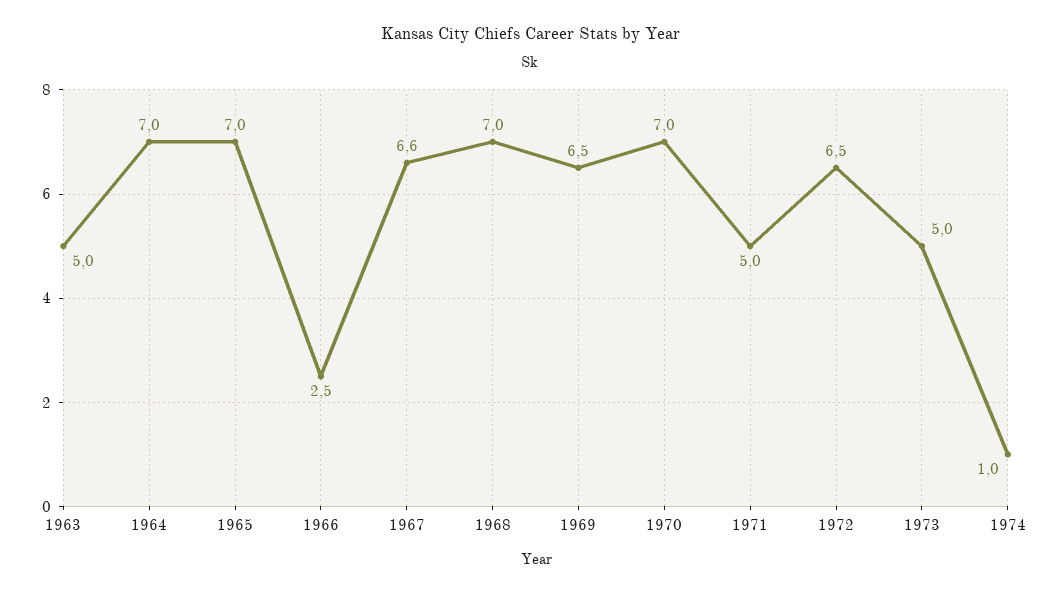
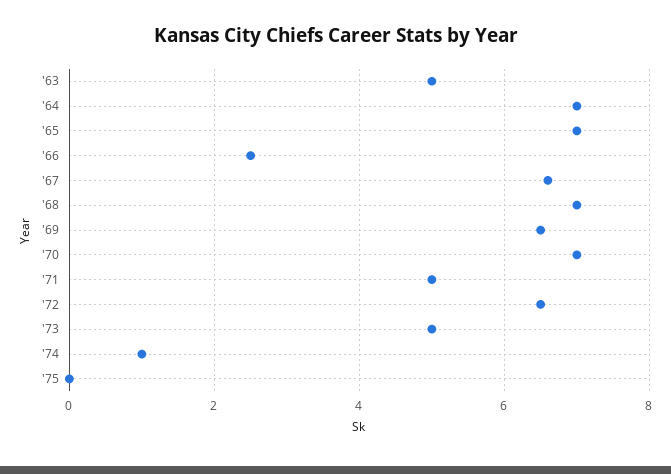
'75: none -> 0

